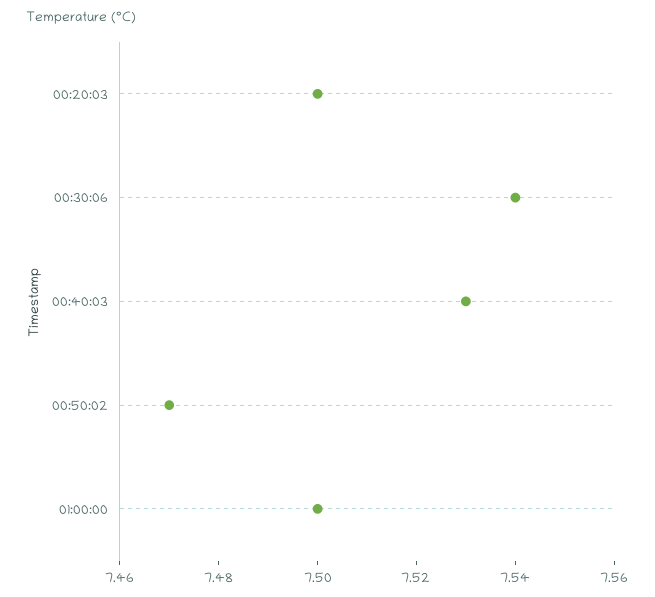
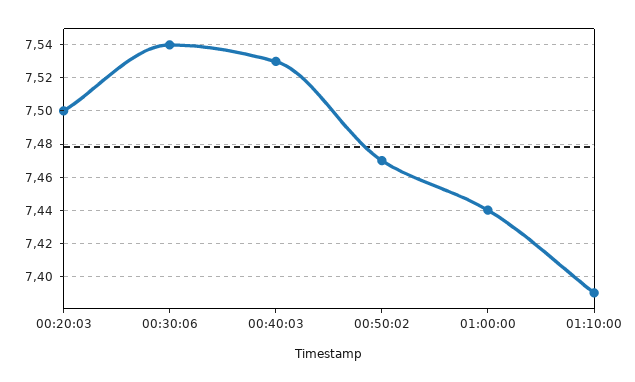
01:00:00: 7.5 -> 7.44
01:10:00: none -> 7.39

